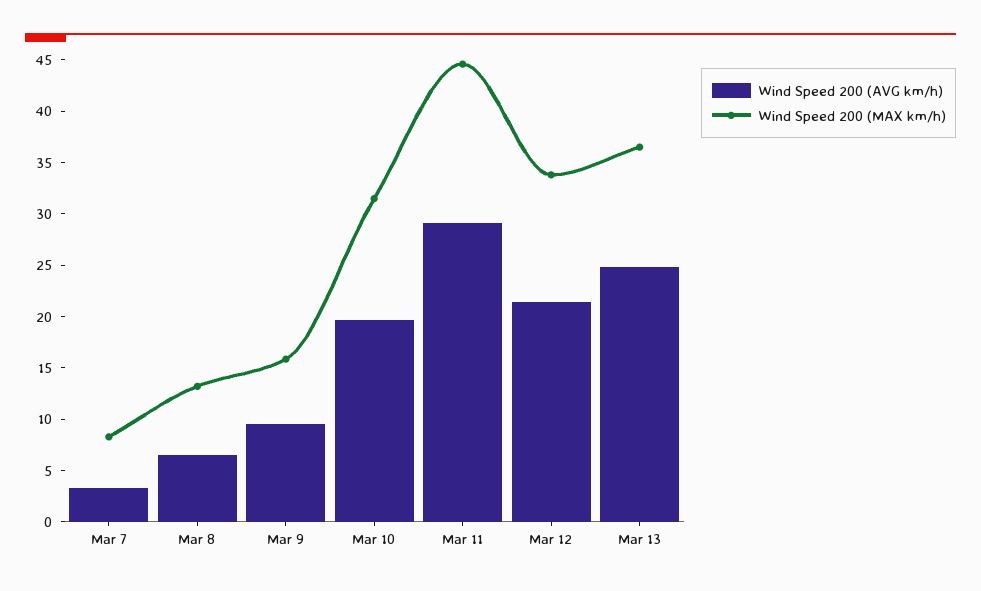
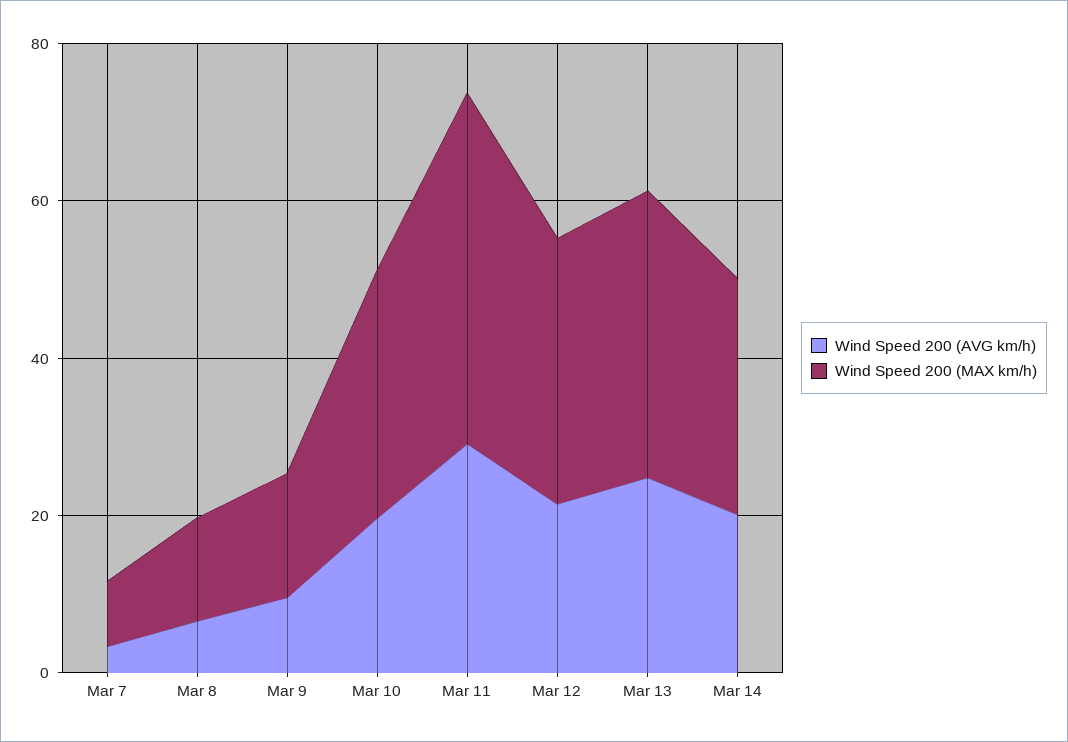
Wind Speed 200 (AVG km/h), Mar 14: none -> 20
Wind Speed 200 (MAX km/h), Mar 14: none -> 30

